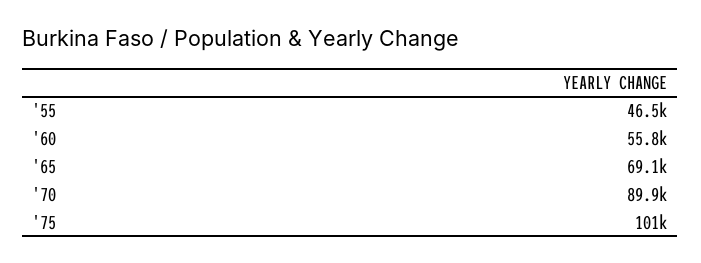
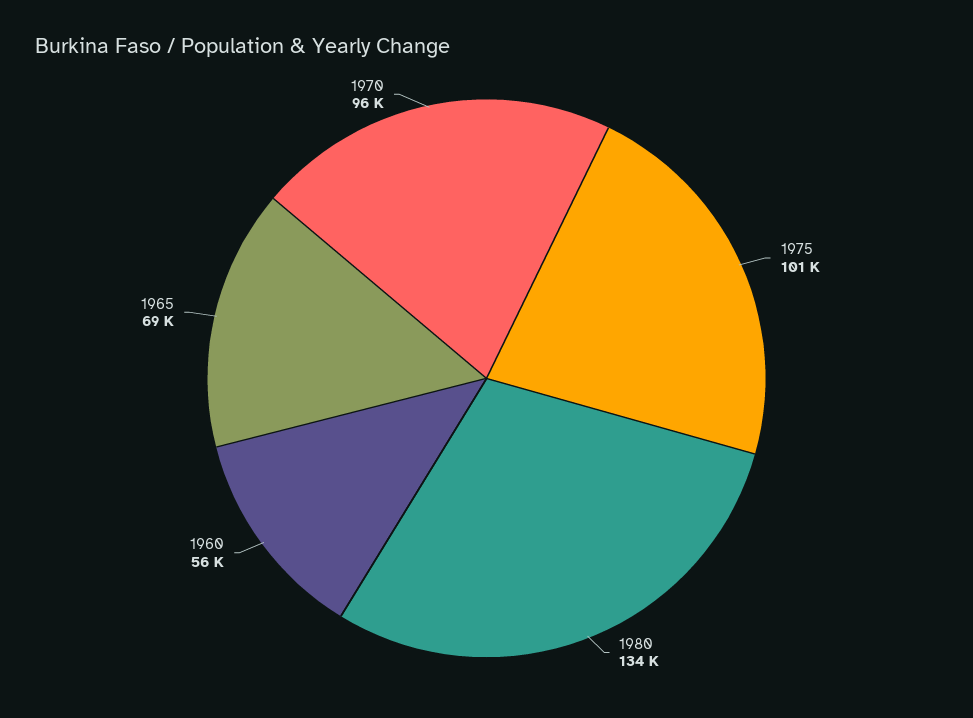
'55: 46500 -> none
'70: 89900 -> 96000
1980: none -> 134000

